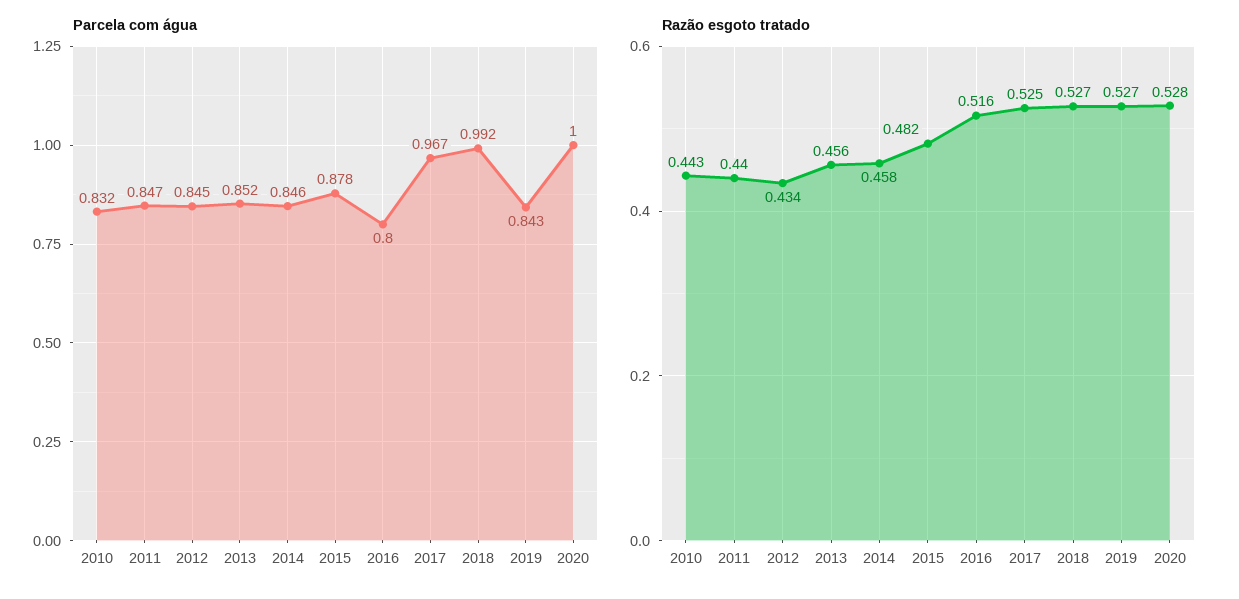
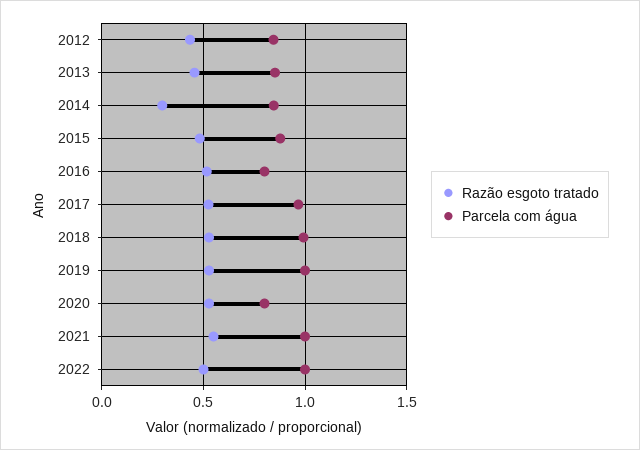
Parcela com água, 2010: 0.832 -> none
Parcela com água, 2011: 0.847 -> none
Parcela com água, 2019: 0.843 -> 1
Parcela com água, 2020: 1 -> 0.8
Razão esgoto tratado, 2010: 0.443 -> none
Razão esgoto tratado, 2011: 0.44 -> none
Razão esgoto tratado, 2014: 0.458 -> 0.3
Razão esgoto tratado, 2021: none -> 0.55
Parcela com água, 2021: none -> 1
Razão esgoto tratado, 2022: none -> 0.5
Parcela com água, 2022: none -> 1

